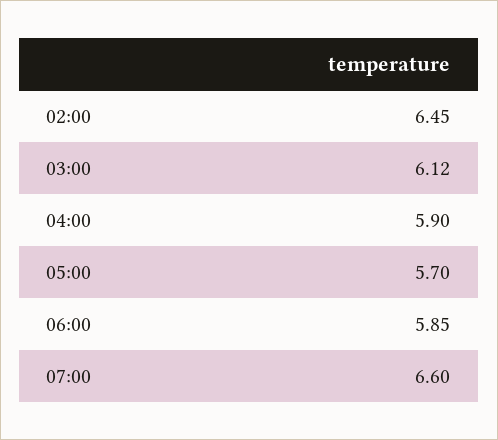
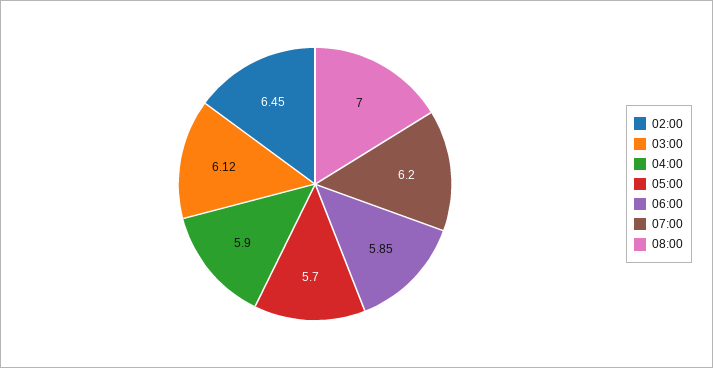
07:00: 6.6 -> 6.2
08:00: none -> 7

